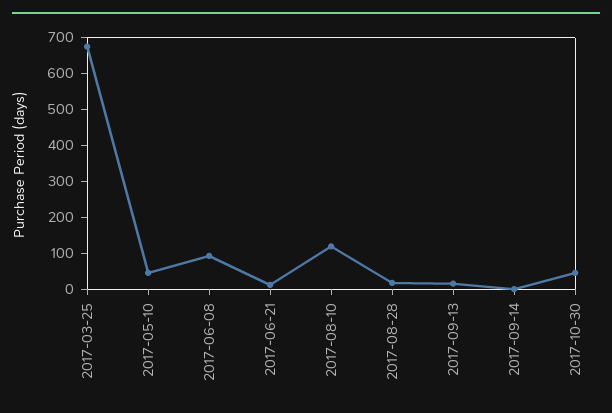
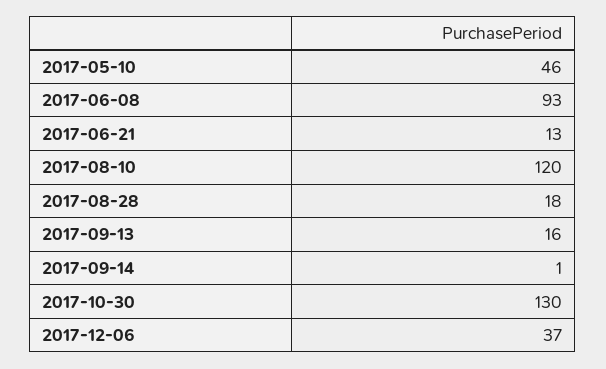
2017-03-25: 675 -> none
2017-10-30: 50 -> 130
2017-12-06: none -> 37

